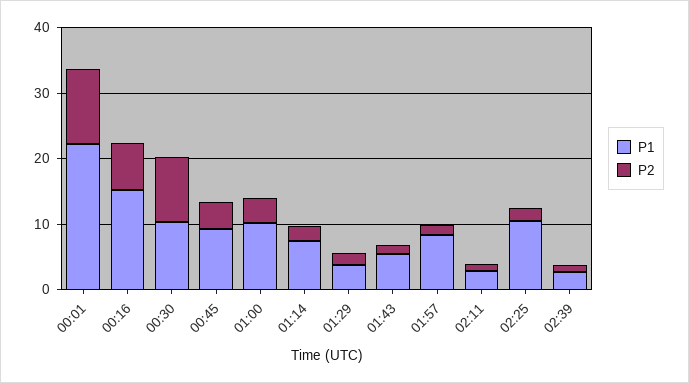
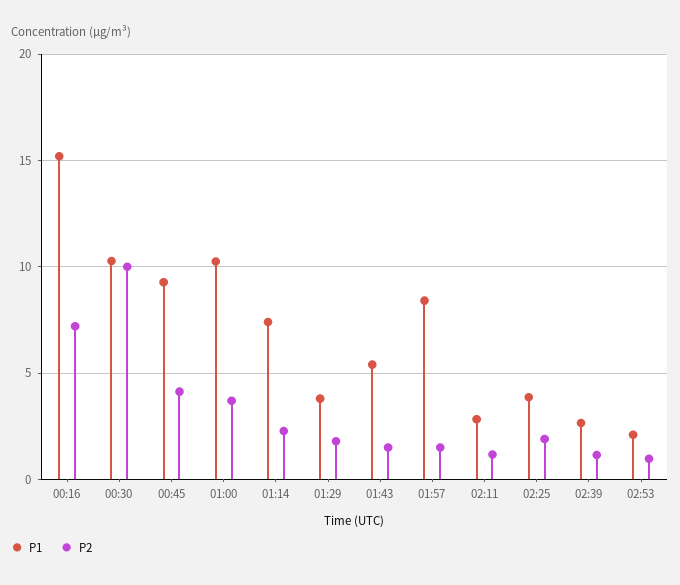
P1, 00:01: 22 -> none
P2, 00:01: 12 -> none
P1, 02:25: 10 -> 4
P1, 02:53: none -> 2
P2, 02:53: none -> 1

